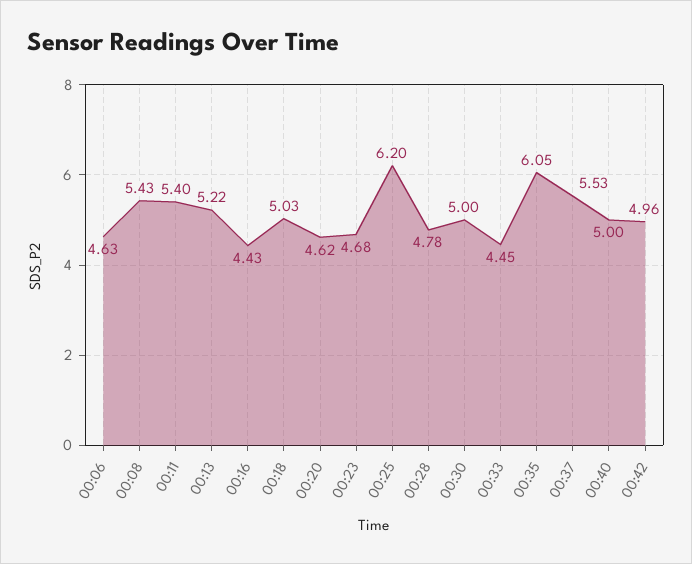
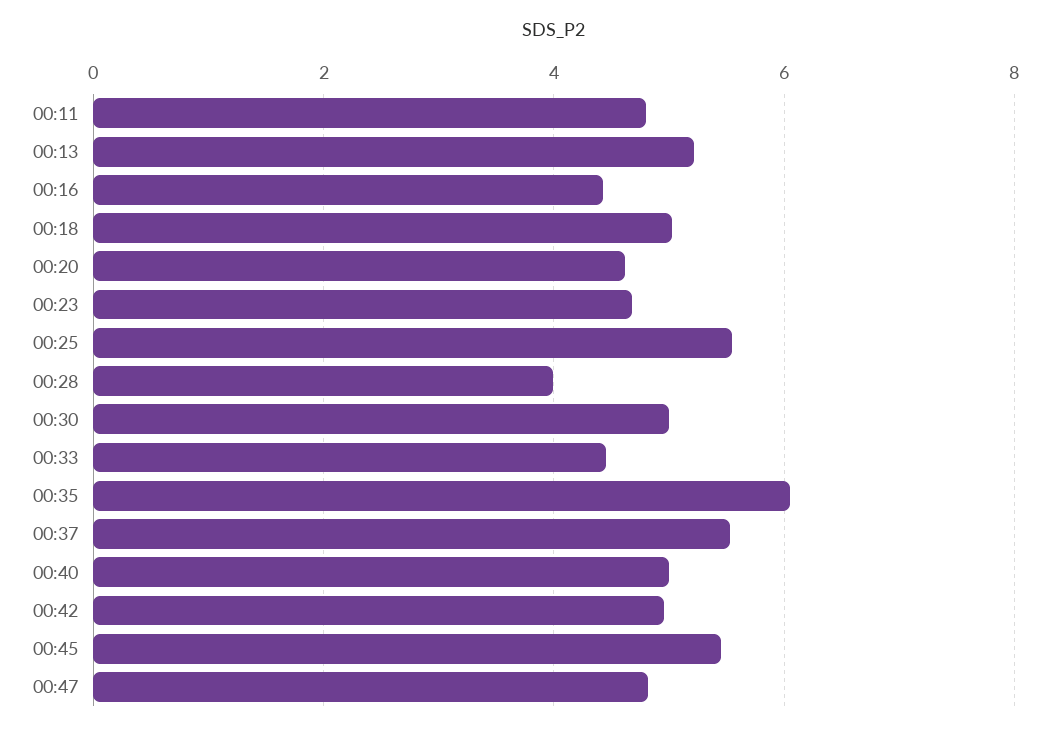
00:06: 4.63 -> none
00:08: 5.43 -> none
00:11: 5.4 -> 4.8
00:25: 6.2 -> 5.6
00:28: 4.78 -> 4
00:45: none -> 5.4
00:47: none -> 4.8

